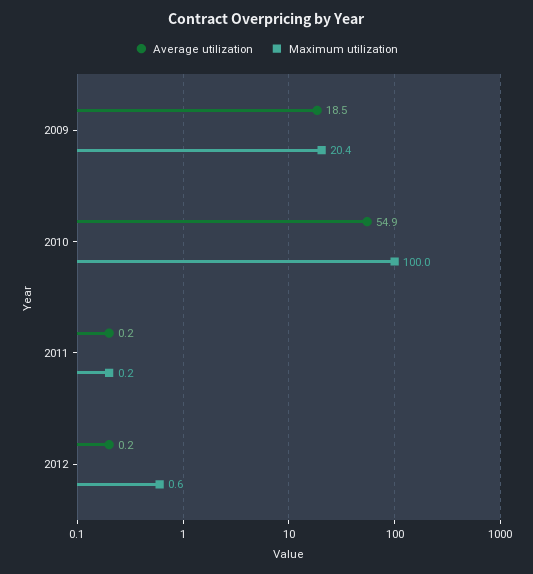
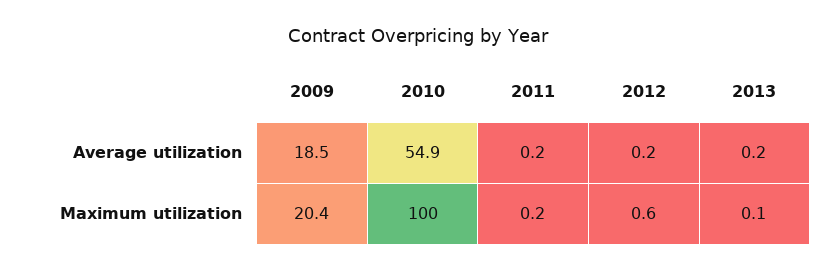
Average utilization, 2013: none -> 0.2
Maximum utilization, 2013: none -> 0.1

